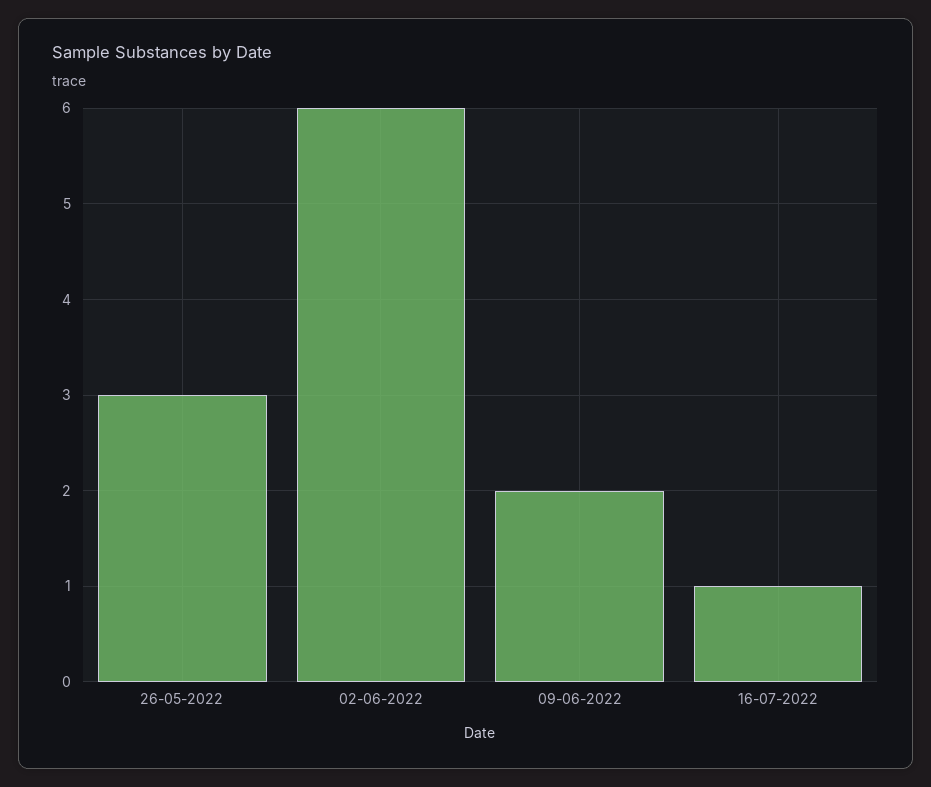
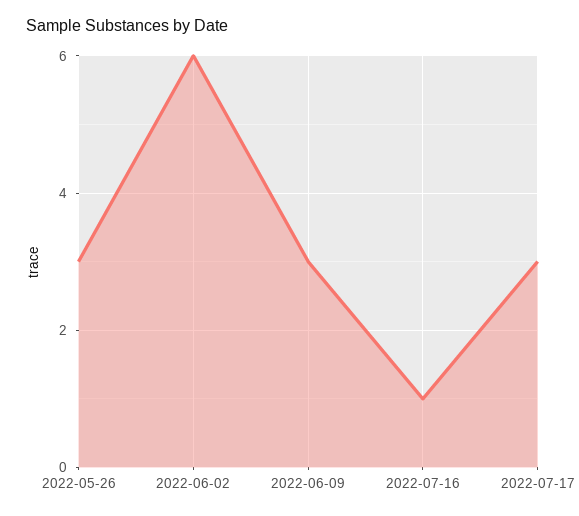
09-06-2022: 2 -> 3
2022-07-17: none -> 3

